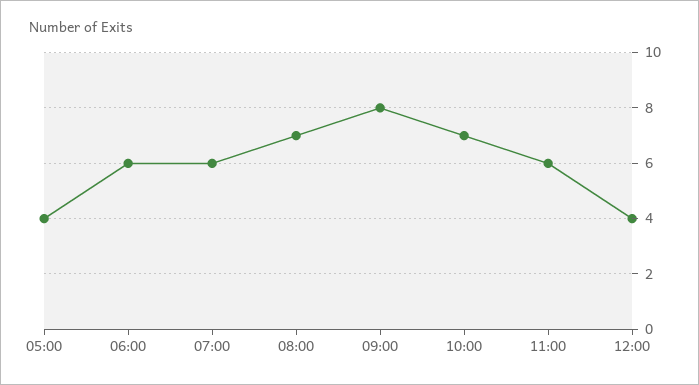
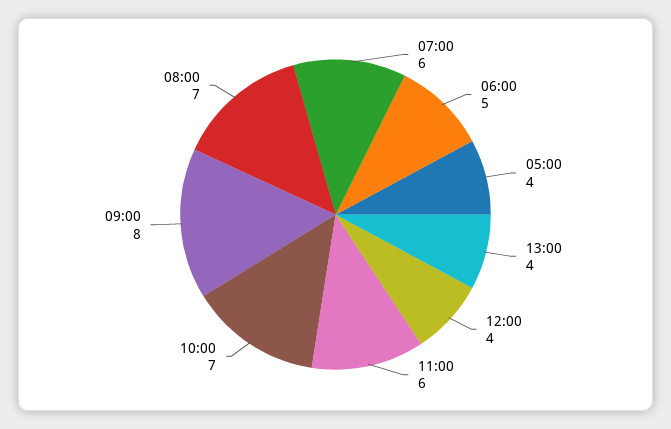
06:00: 6 -> 5
13:00: none -> 4

